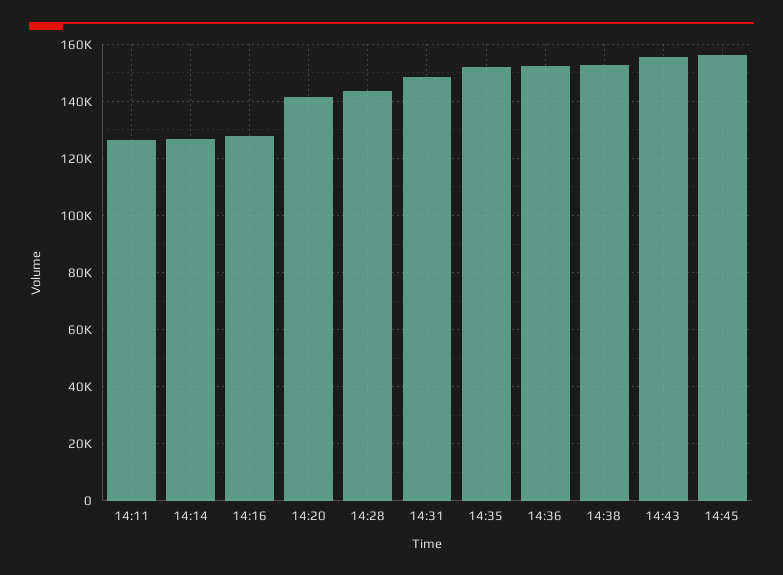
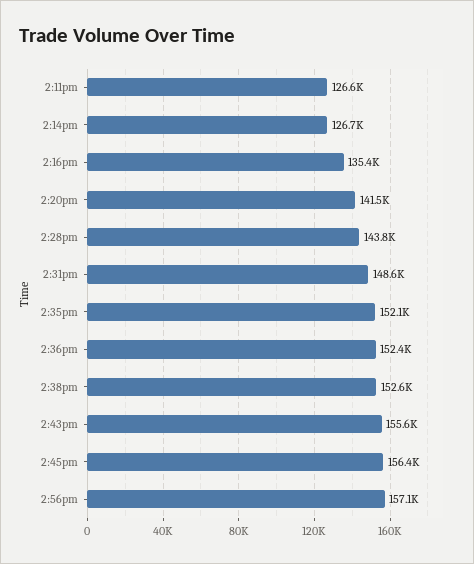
14:16: 127500 -> 135400
2:56pm: none -> 157100

